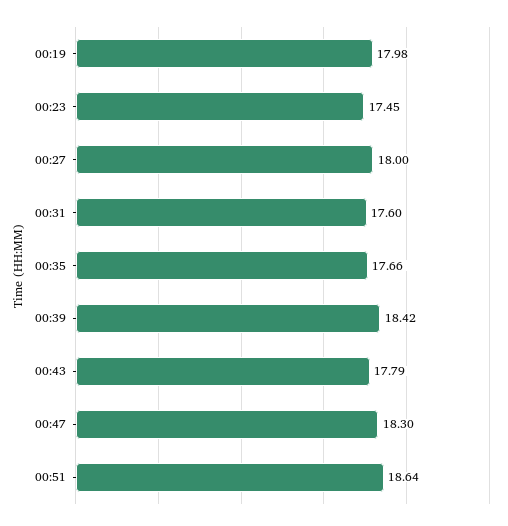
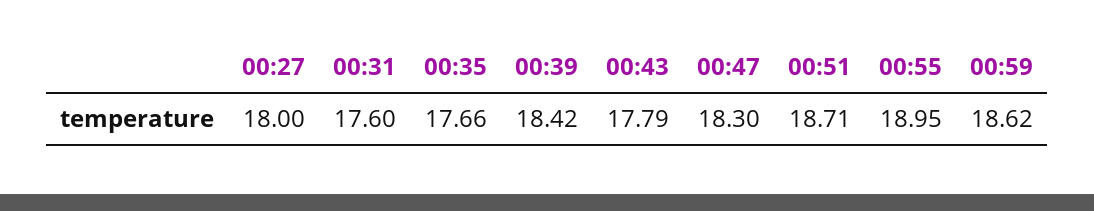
00:19: 17.98 -> none
00:23: 17.45 -> none
00:51: 18.64 -> 18.71
00:55: none -> 18.95
00:59: none -> 18.62

